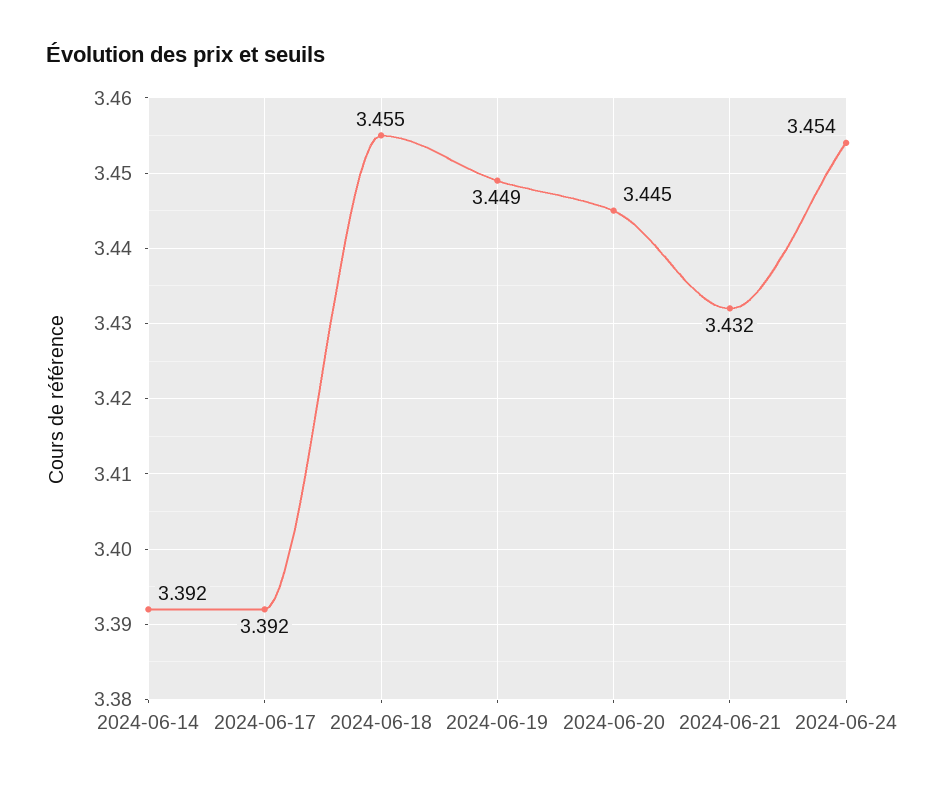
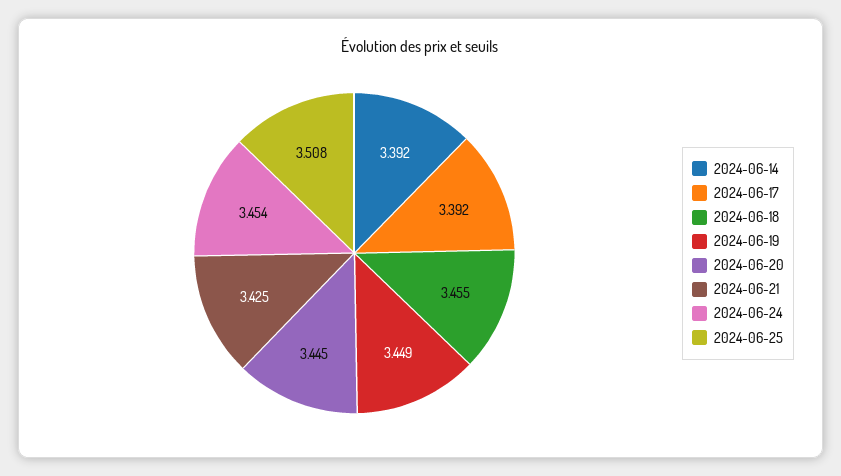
2024-06-21: 3.432 -> 3.425
2024-06-25: none -> 3.508

